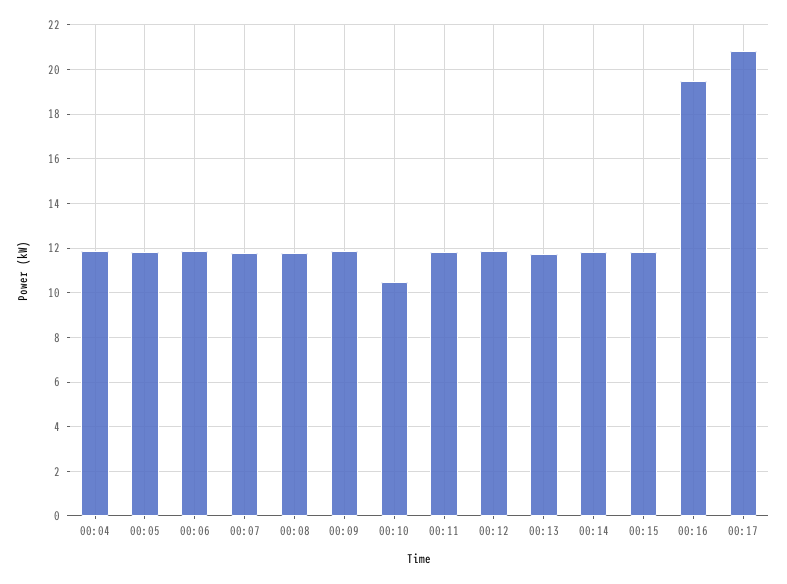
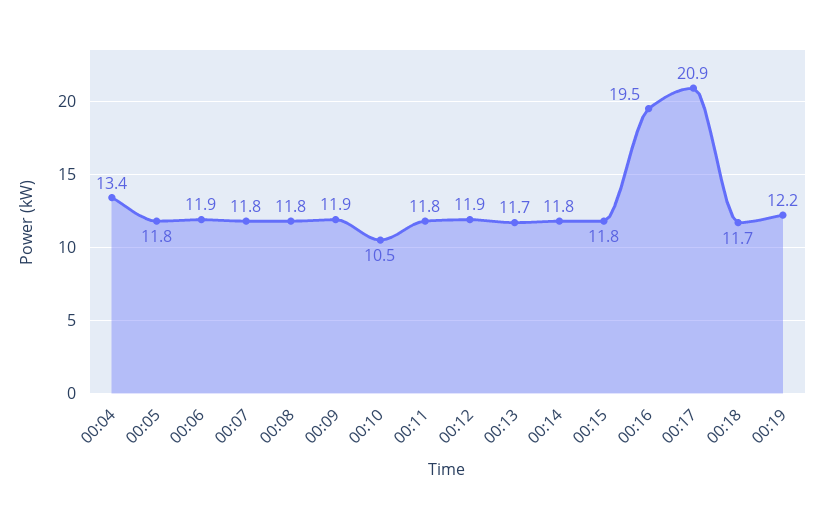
00:04: 12 -> 13.4
00:18: none -> 11.7
00:19: none -> 12.2

